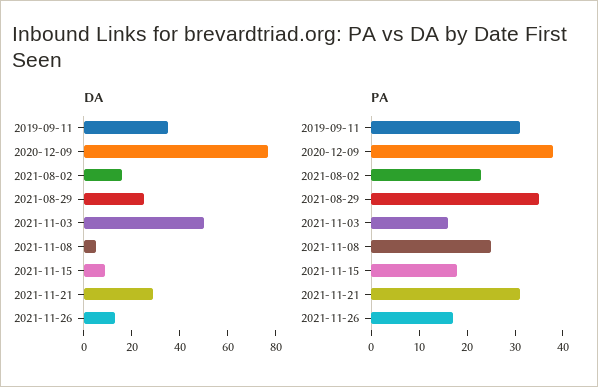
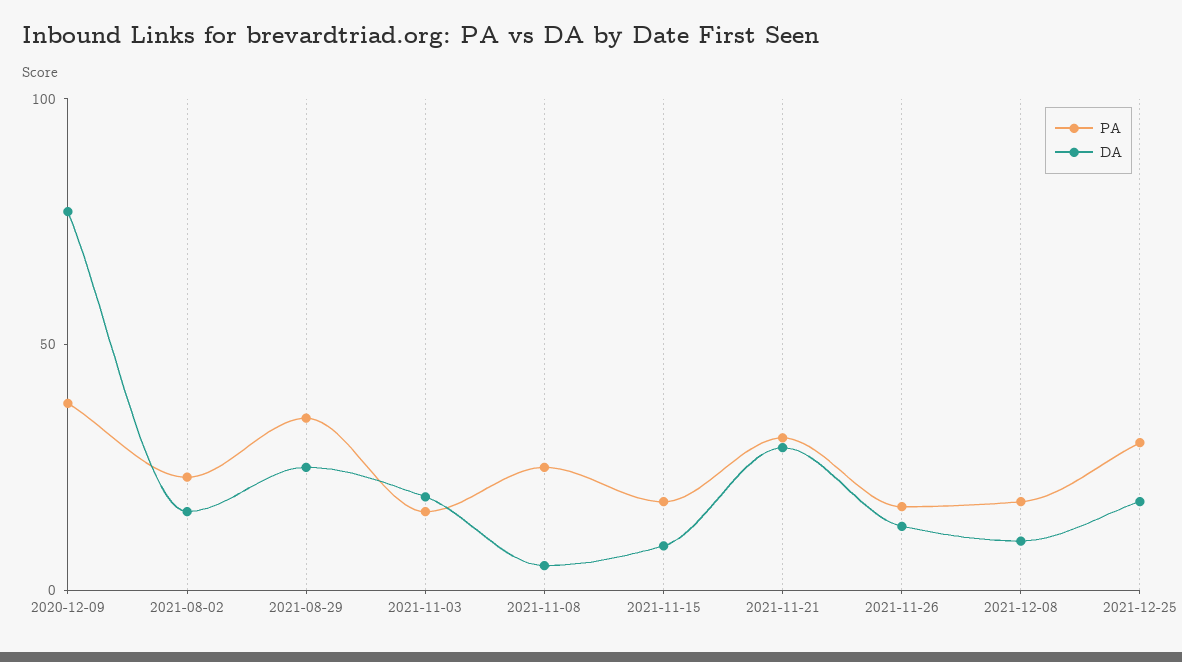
DA, 2019-09-11: 35 -> none
DA, 2021-11-03: 50 -> 20
PA, 2019-09-11: 30 -> none
PA, 2021-12-08: none -> 20
DA, 2021-12-08: none -> 10
PA, 2021-12-25: none -> 30
DA, 2021-12-25: none -> 20

